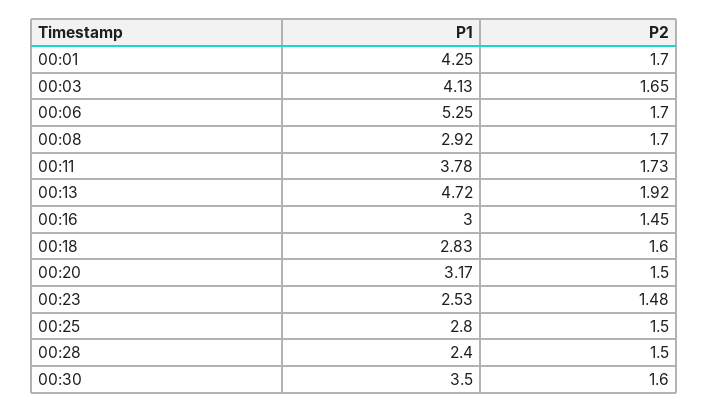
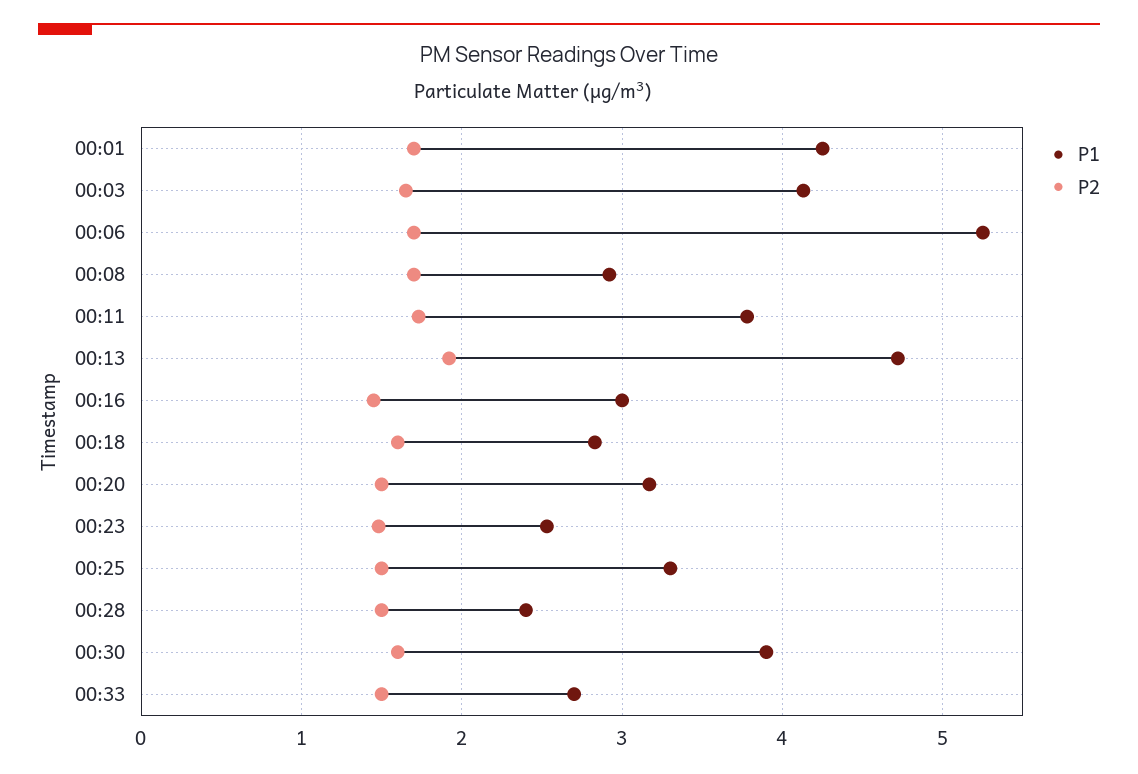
P1, 00:25: 2.8 -> 3.3
P1, 00:30: 3.5 -> 3.9
P1, 00:33: none -> 2.7
P2, 00:33: none -> 1.5

